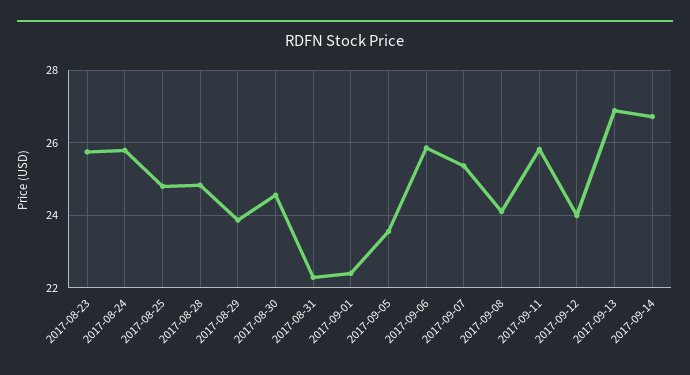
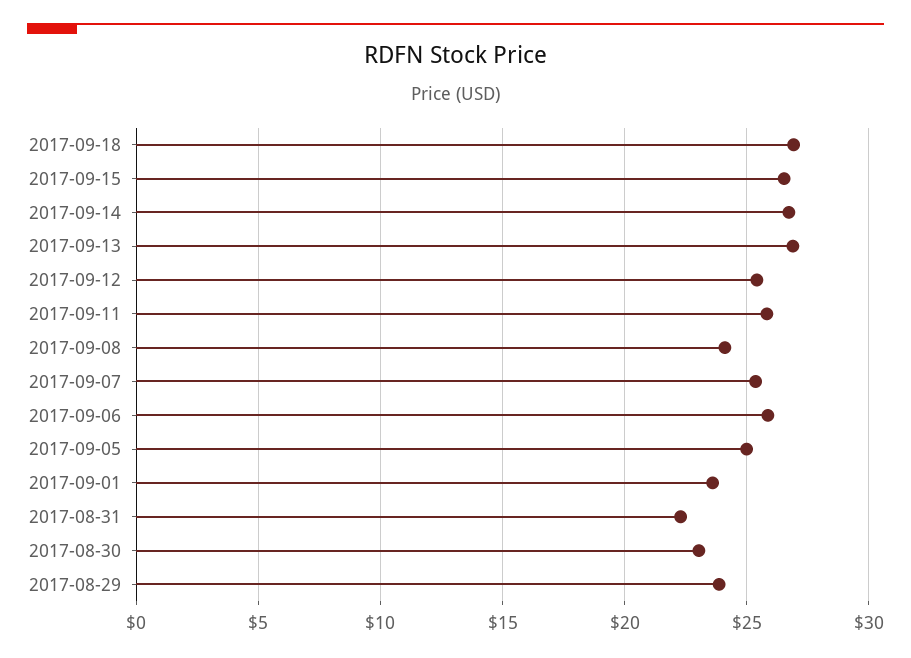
2017-08-23: 25.8 -> none
2017-08-24: 25.8 -> none
2017-08-25: 24.8 -> none
2017-08-28: 24.8 -> none
2017-08-30: 24.6 -> 23
2017-09-01: 22.4 -> 23.5
2017-09-05: 23.6 -> 25
2017-09-12: 24 -> 25.5
2017-09-18: none -> 27
2017-09-15: none -> 26.5

